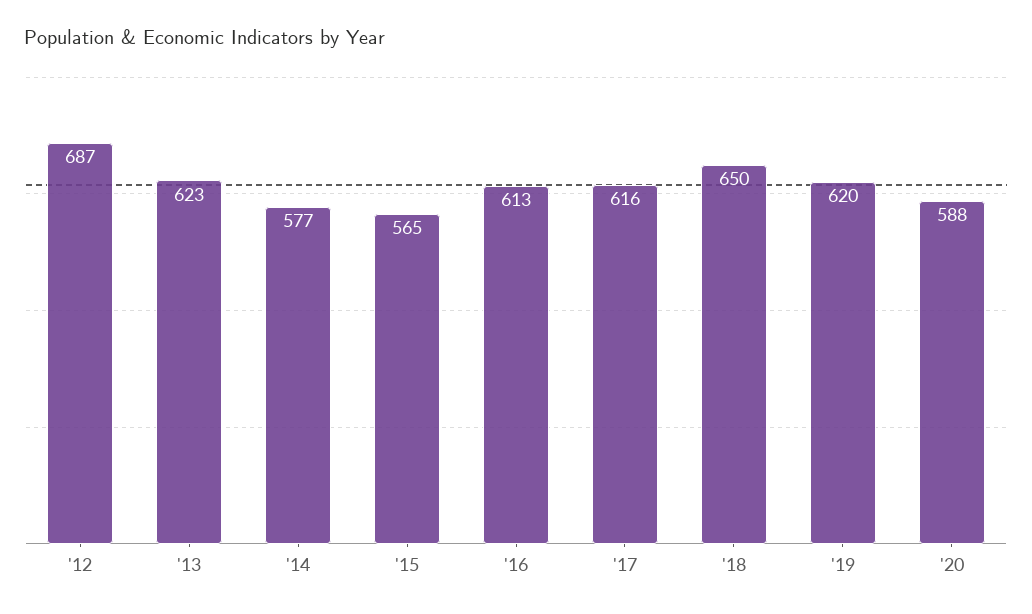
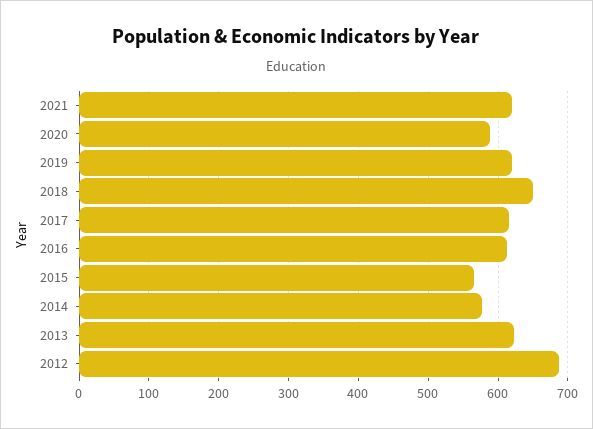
2021: none -> 620

